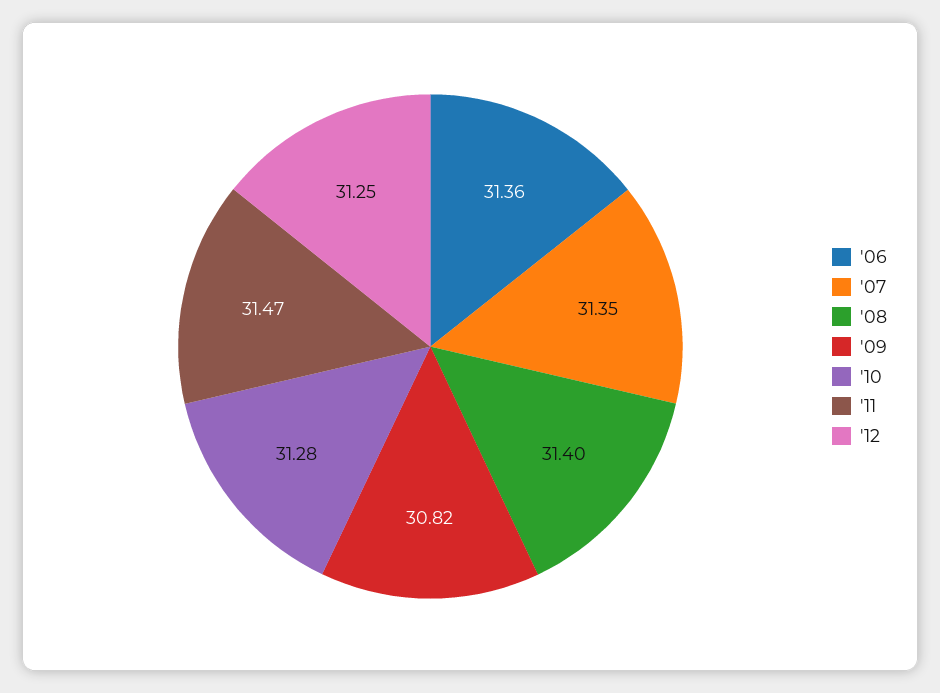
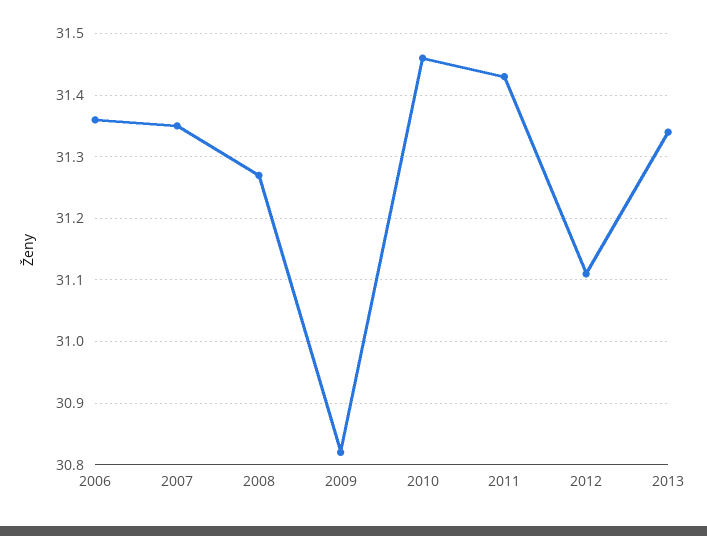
'08: 31.4 -> 31.27
'10: 31.28 -> 31.46
'11: 31.47 -> 31.43
'12: 31.25 -> 31.11
2013: none -> 31.34

